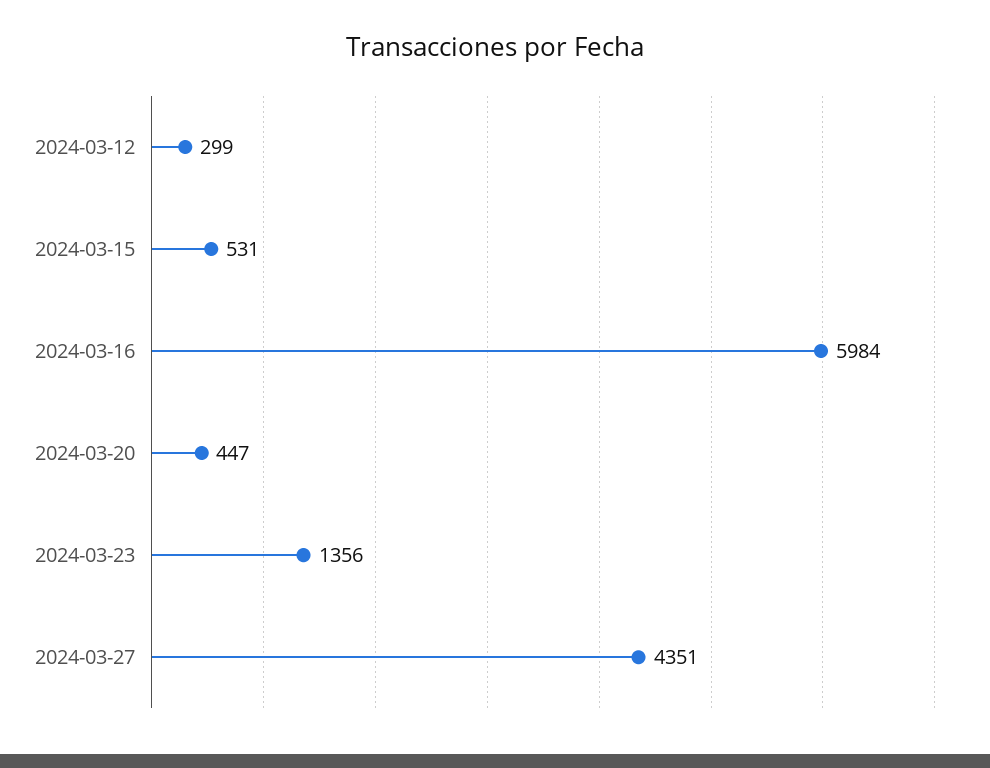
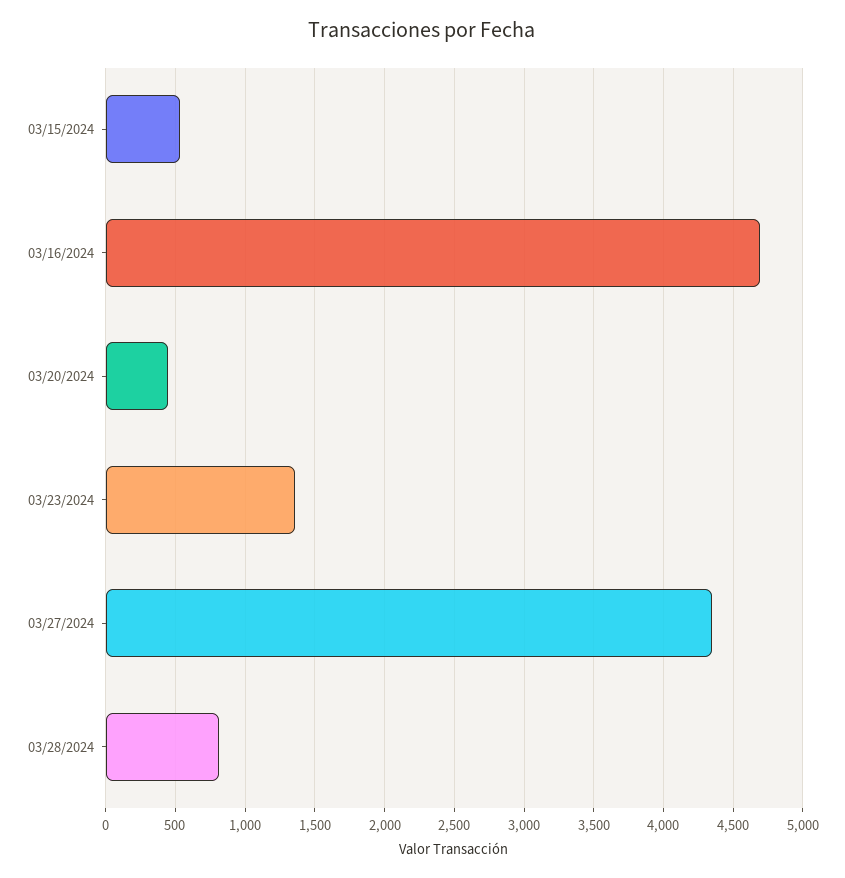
2024-03-12: 299 -> none
2024-03-16: 5984 -> 4700
03/28/2024: none -> 800

